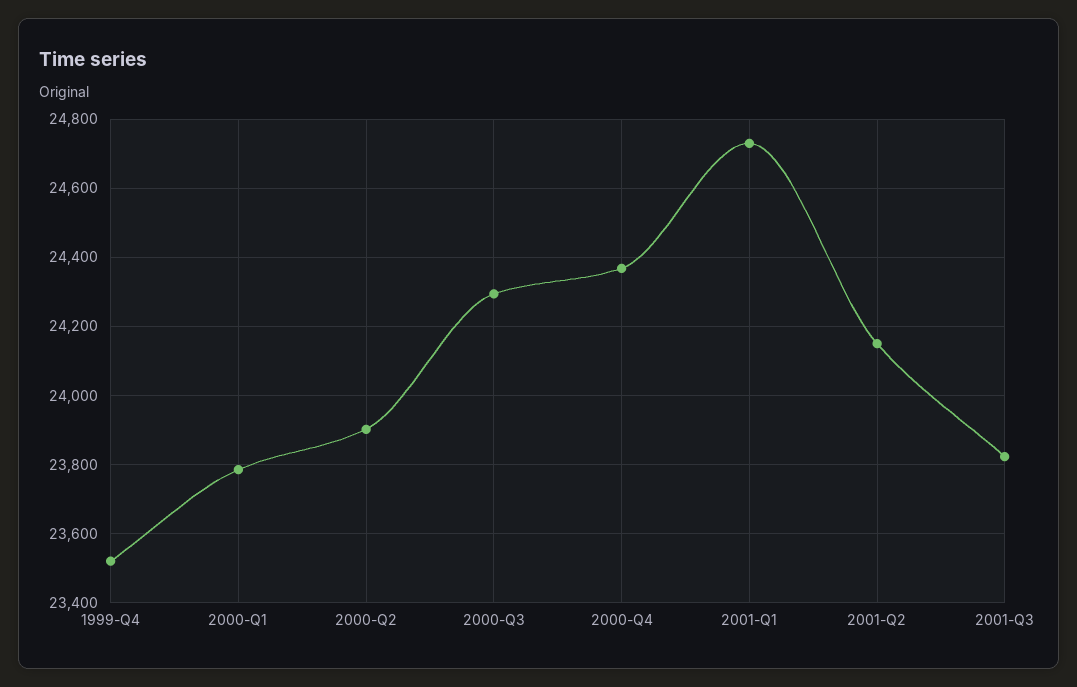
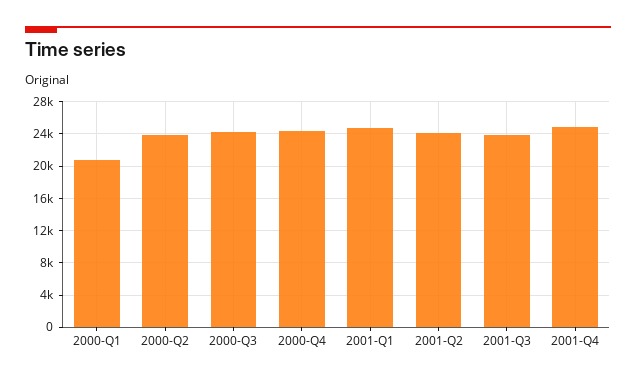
1999-Q4: 23520 -> none
2000-Q1: 23780 -> 21000
2001-Q4: none -> 25000

